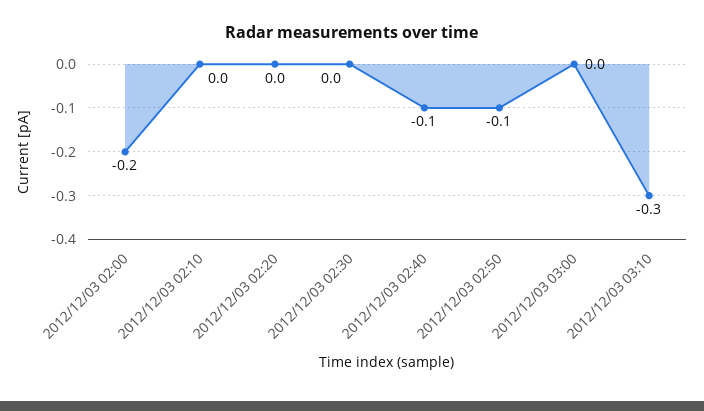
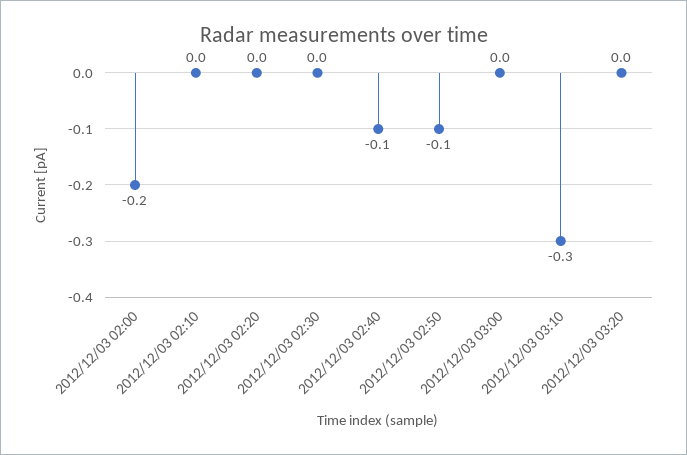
2012/12/03 03:20: none -> 0

